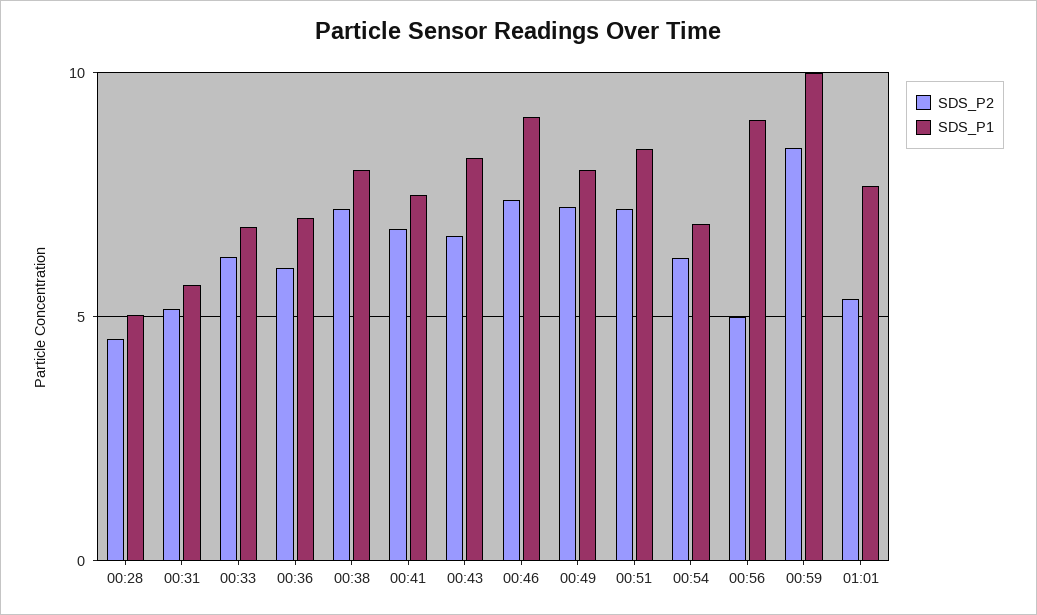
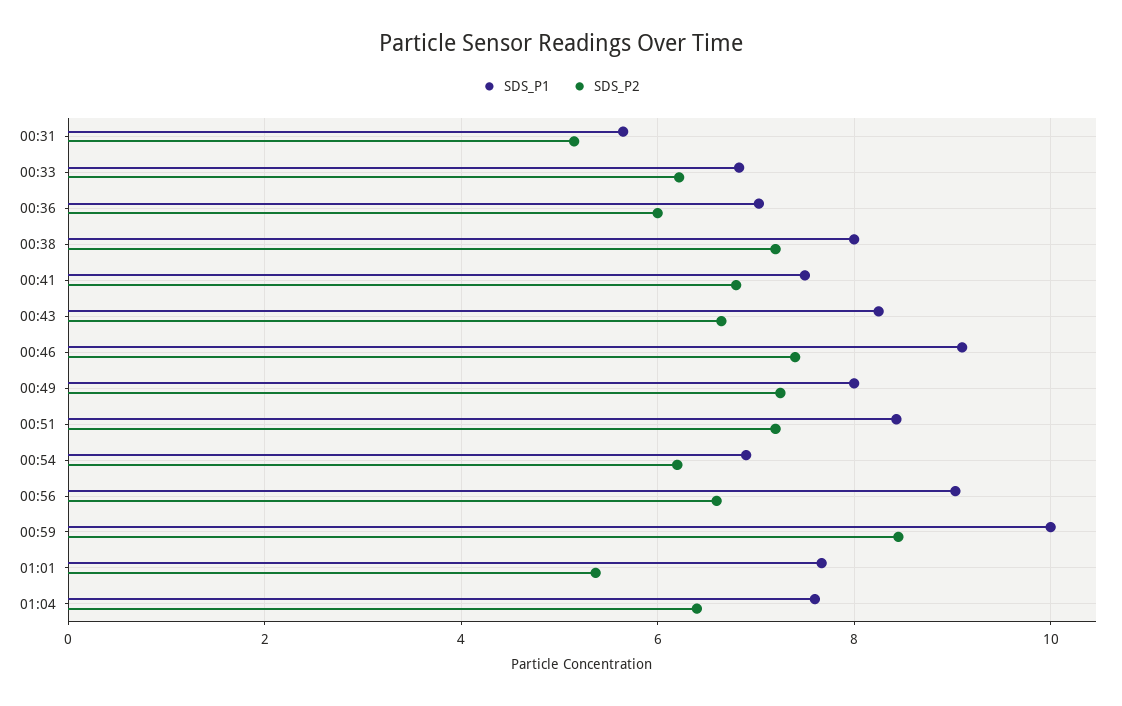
SDS_P2, 00:28: 4.5 -> none
SDS_P1, 00:28: 5 -> none
SDS_P2, 00:56: 5 -> 6.6
SDS_P1, 01:04: none -> 7.6
SDS_P2, 01:04: none -> 6.4

